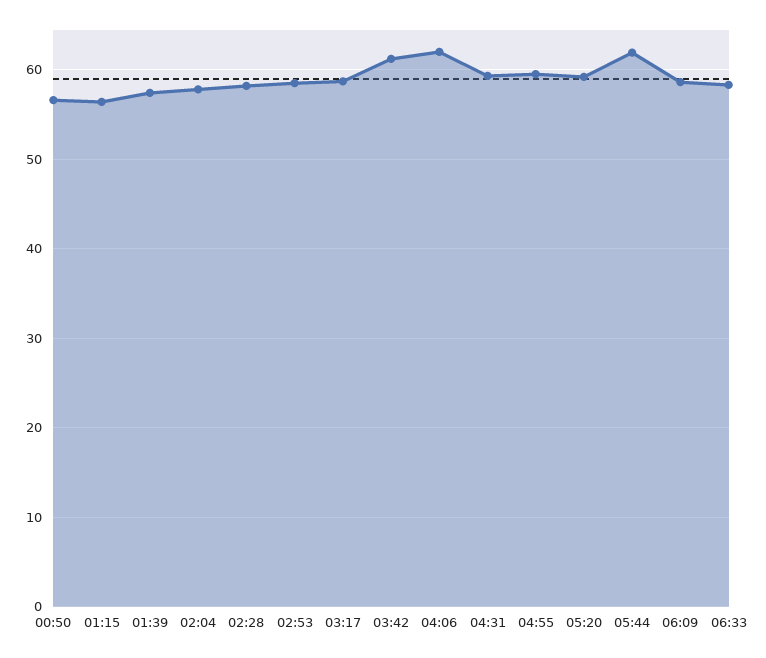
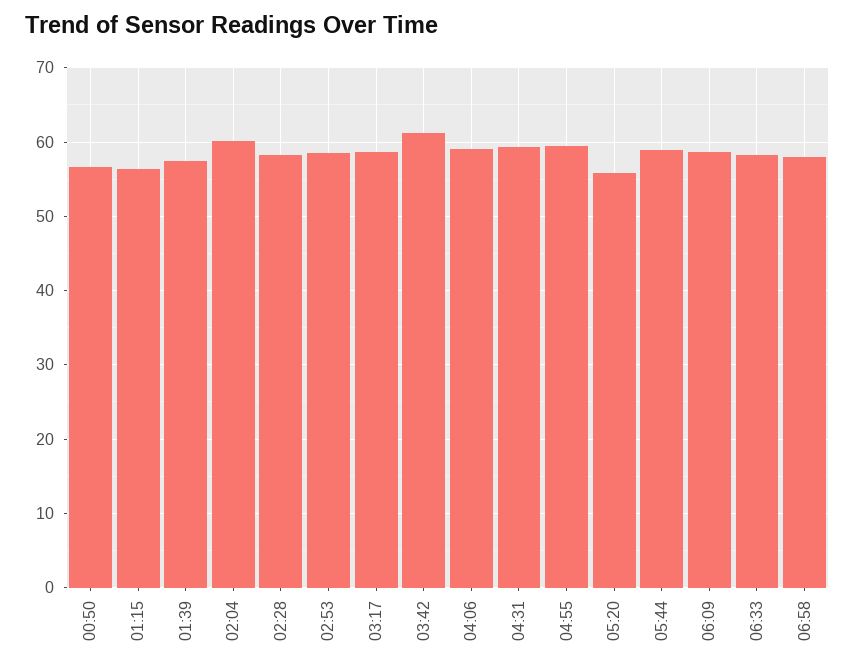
02:04: 58 -> 60
04:06: 62 -> 59
05:20: 59 -> 56
05:44: 62 -> 59
06:58: none -> 58

